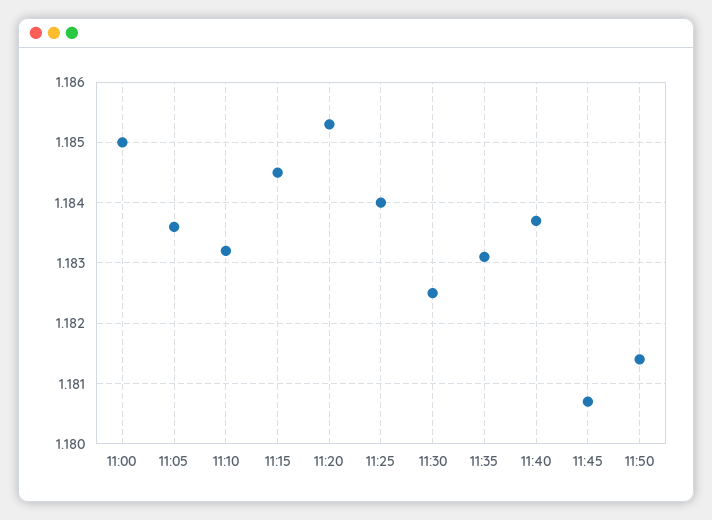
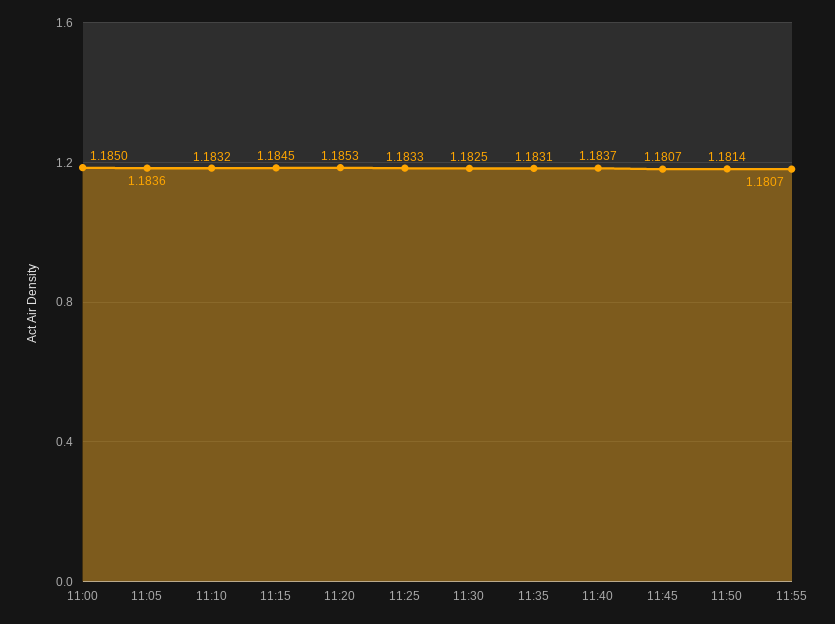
11:25: 1.184 -> 1.1833
11:55: none -> 1.1807

